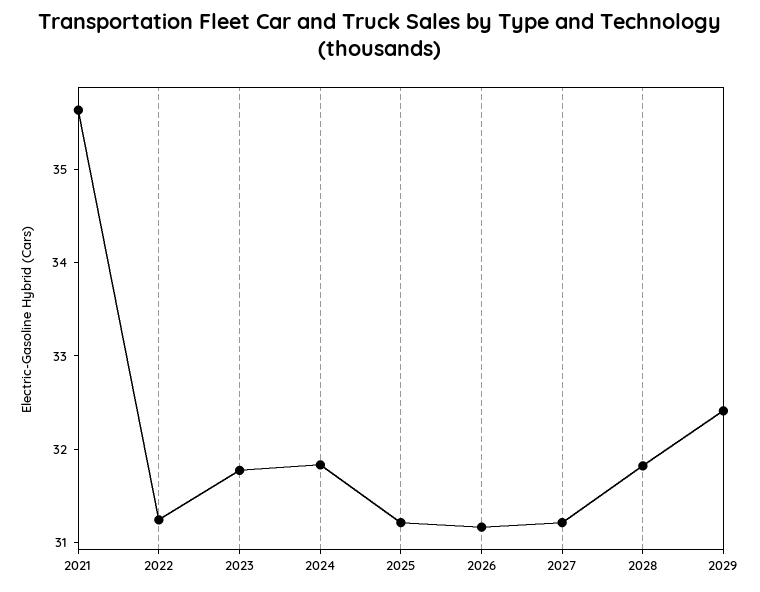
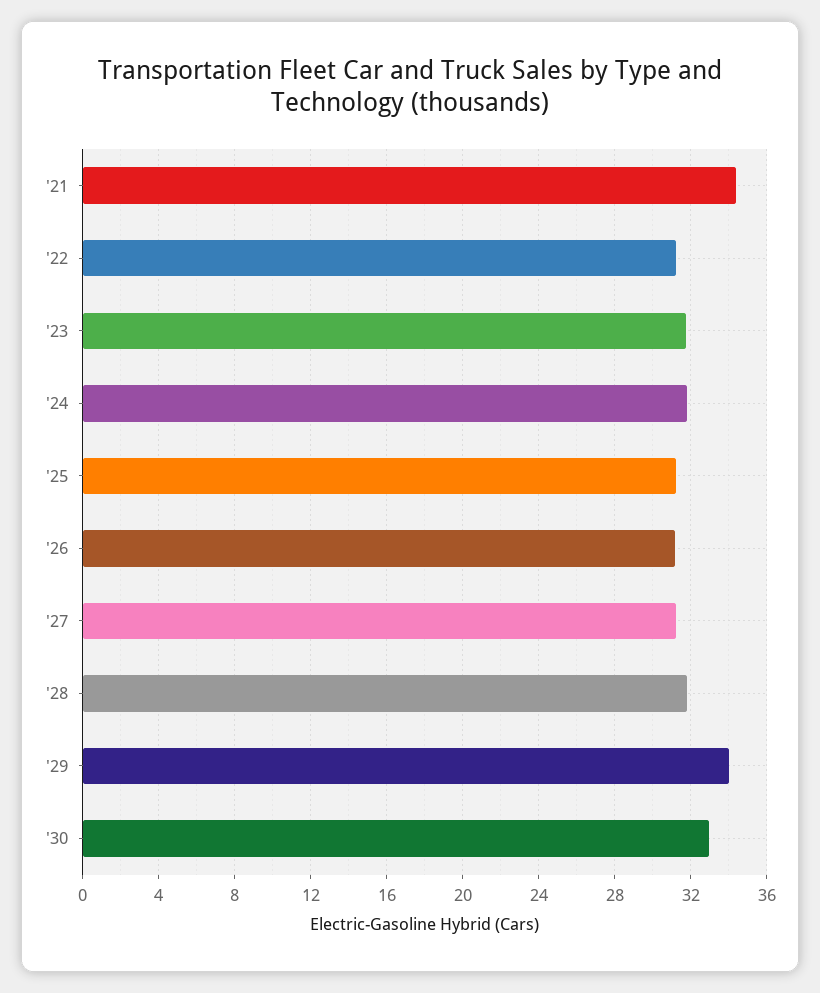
2021: 35.6 -> 34.5
2029: 32.4 -> 34
'30: none -> 33

